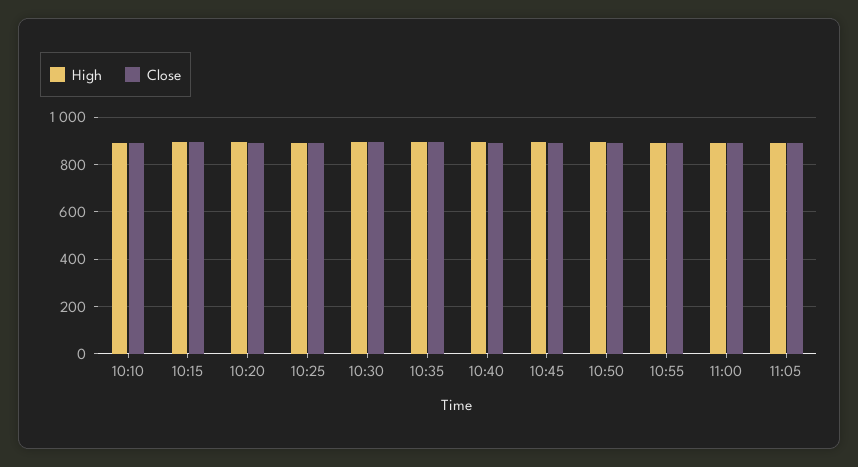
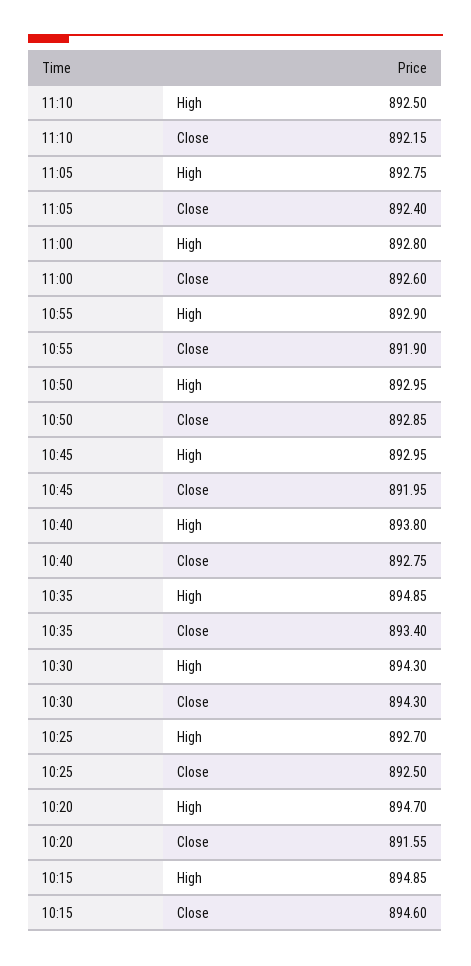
High, 10:10: 900 -> none
Close, 10:10: 900 -> none
High, 11:10: none -> 892.5
Close, 11:10: none -> 892.15

